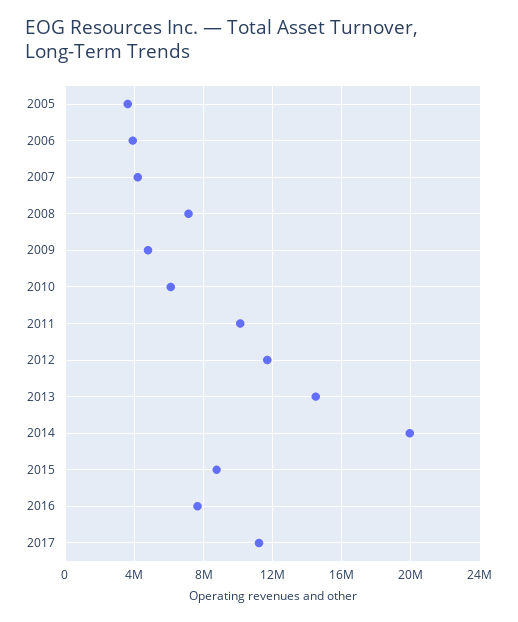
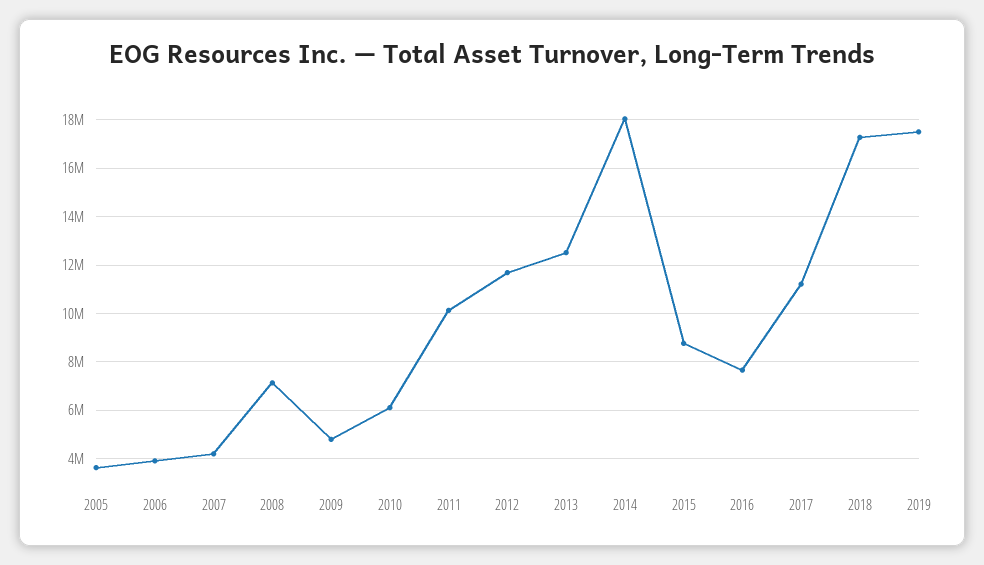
2013: 14500000 -> 12500000
2014: 20000000 -> 18000000
2018: none -> 17250000
2019: none -> 17500000

